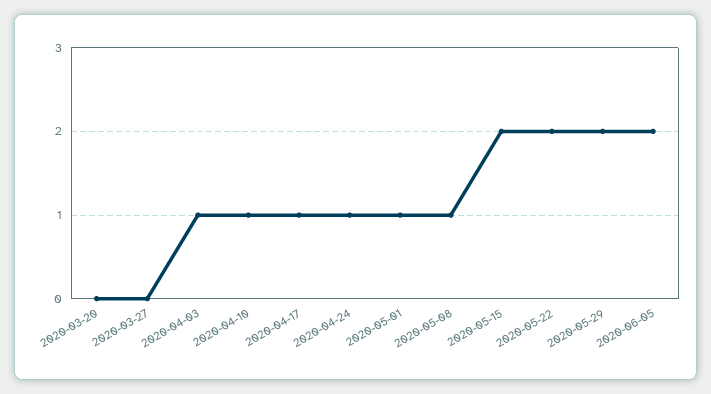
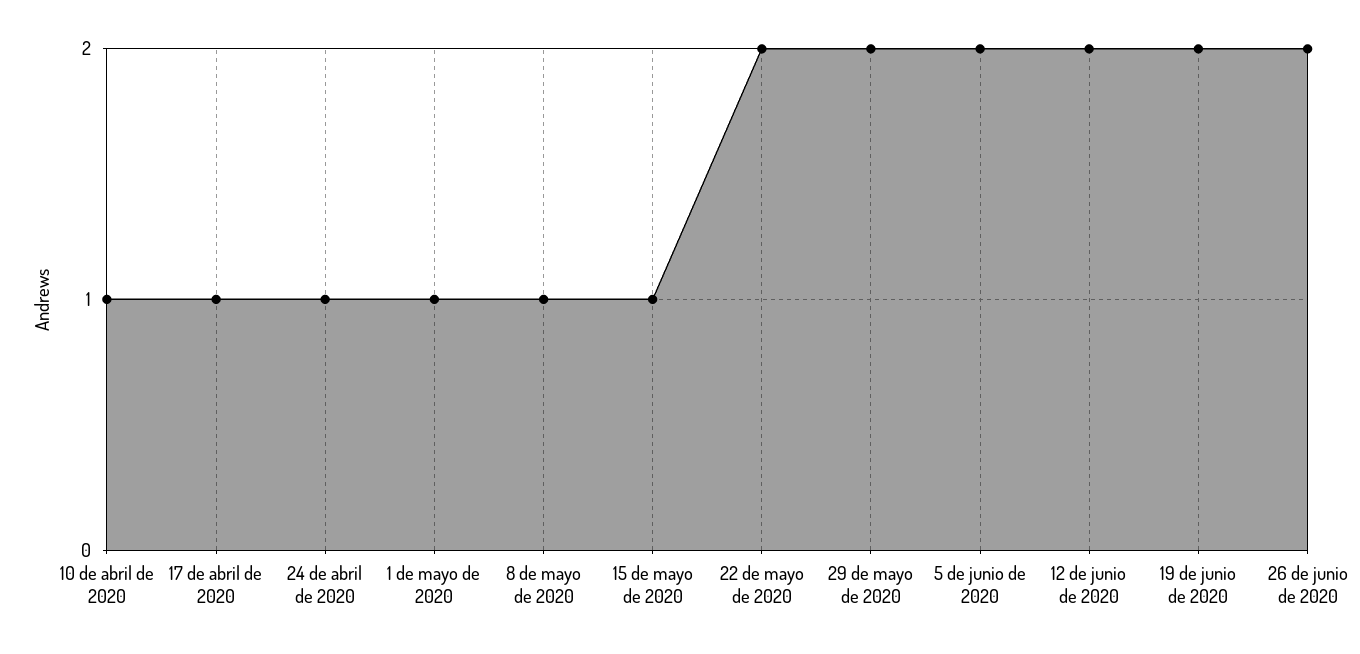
2020-03-20: 0 -> none
2020-03-27: 0 -> none
2020-04-03: 1 -> none
2020-05-15: 2 -> 1
12 de junio de 2020: none -> 2
19 de junio de 2020: none -> 2
26 de junio de 2020: none -> 2

